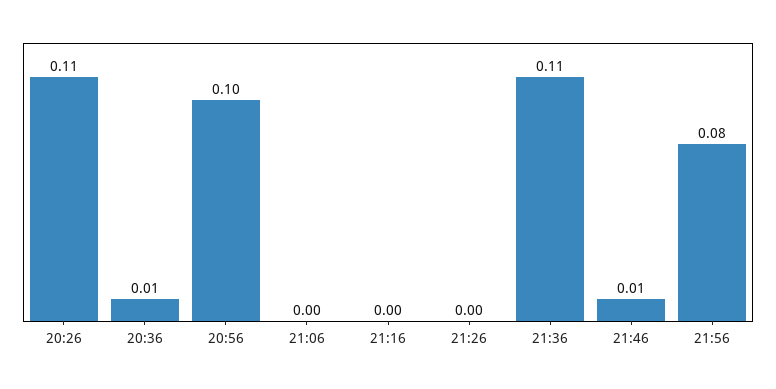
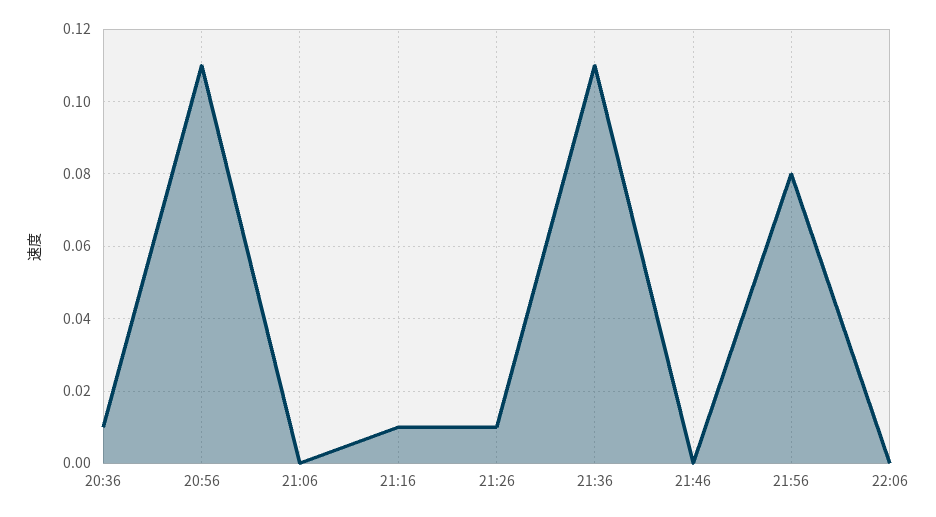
20:26: 0.11 -> none
20:56: 0.1 -> 0.11
21:16: 0 -> 0.01
21:26: 0 -> 0.01
21:46: 0.01 -> 0
22:06: none -> 0

